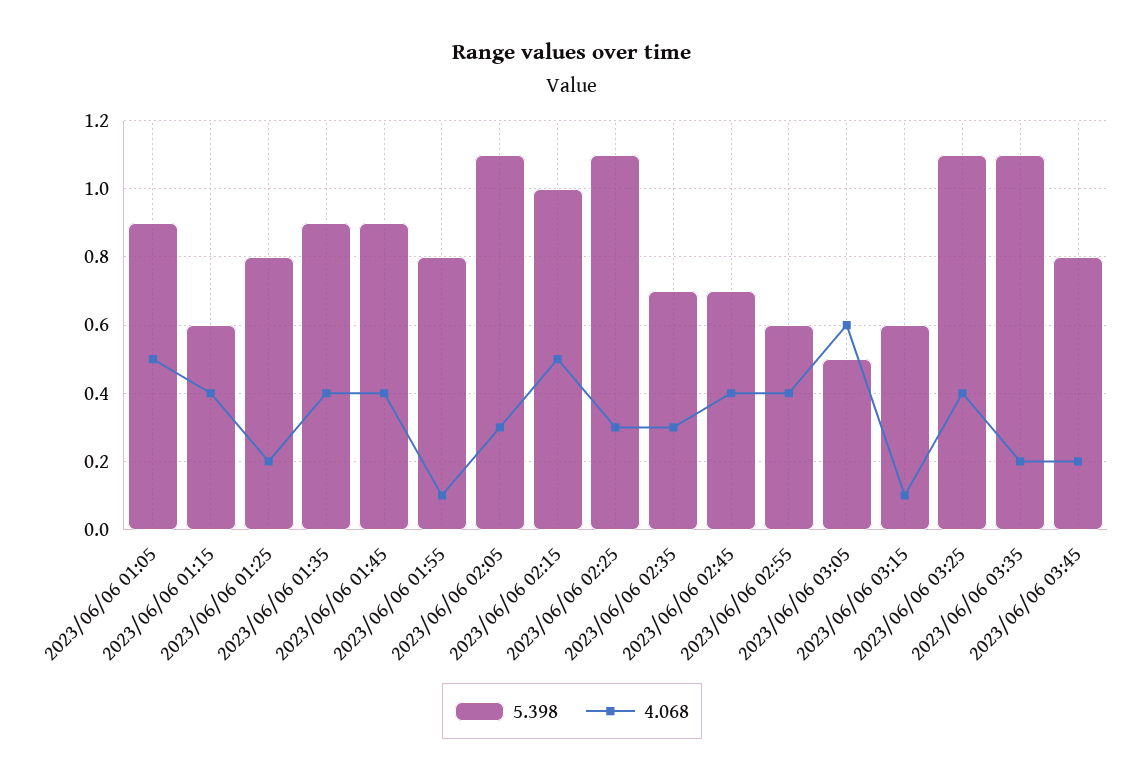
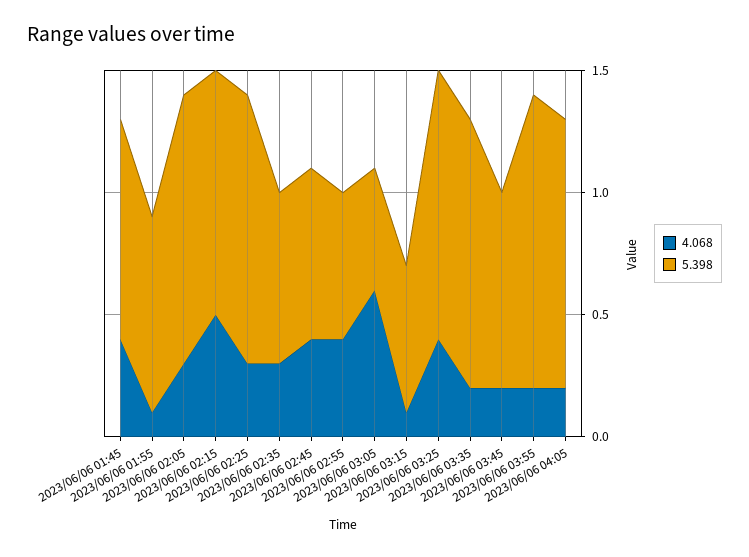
5.398, 2023/06/06 01:05: 0.9 -> none
4.068, 2023/06/06 01:05: 0.5 -> none
5.398, 2023/06/06 01:15: 0.6 -> none
4.068, 2023/06/06 01:15: 0.4 -> none
5.398, 2023/06/06 01:25: 0.8 -> none
4.068, 2023/06/06 01:25: 0.2 -> none
5.398, 2023/06/06 01:35: 0.9 -> none
4.068, 2023/06/06 01:35: 0.4 -> none
4.068, 2023/06/06 03:55: none -> 0.2
5.398, 2023/06/06 03:55: none -> 1.2
4.068, 2023/06/06 04:05: none -> 0.2
5.398, 2023/06/06 04:05: none -> 1.1

